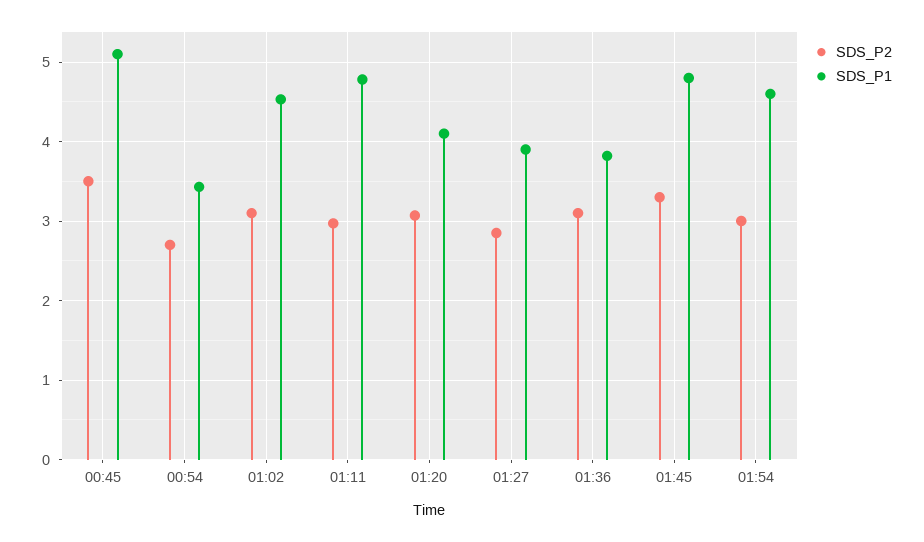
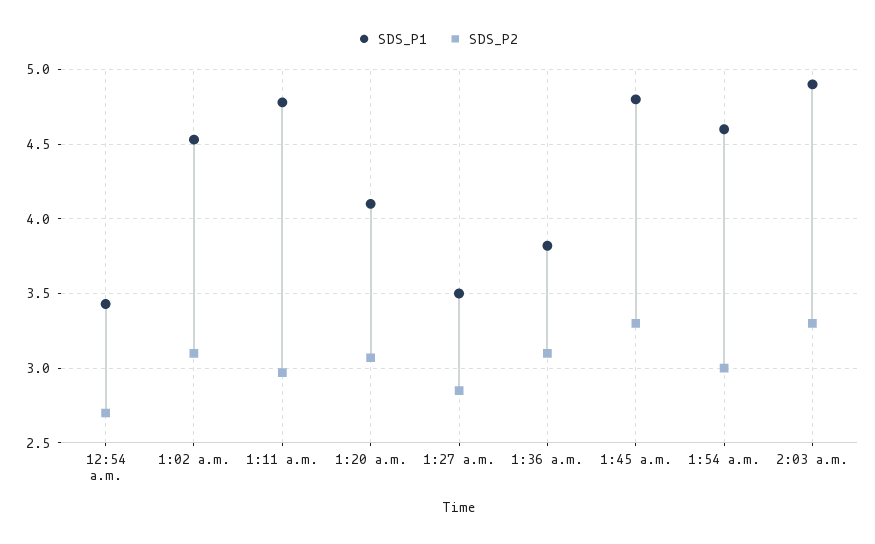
SDS_P2, 00:45: 3.5 -> none
SDS_P1, 00:45: 5.1 -> none
SDS_P1, 01:27: 3.9 -> 3.5
SDS_P1, 2:03 a.m.: none -> 4.9
SDS_P2, 2:03 a.m.: none -> 3.3

